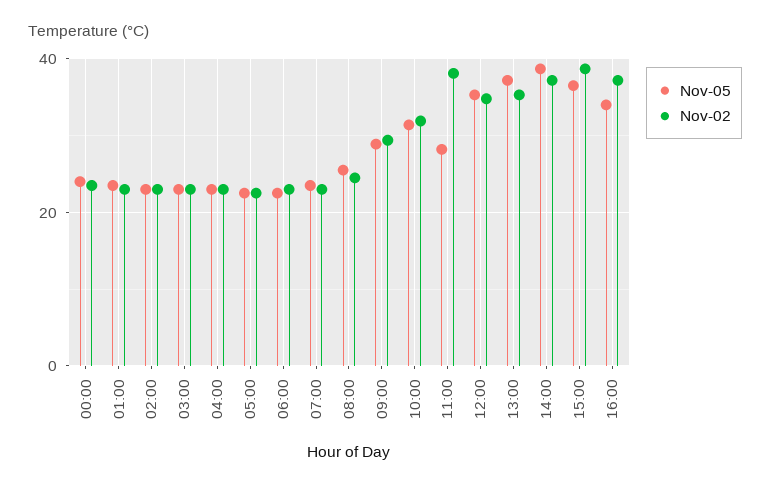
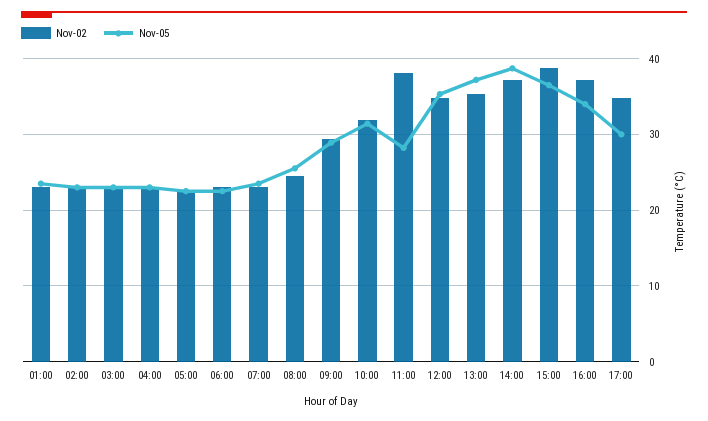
Nov-05, 00:00: 24 -> none
Nov-02, 00:00: 24 -> none
Nov-02, 17:00: none -> 35
Nov-05, 17:00: none -> 30

